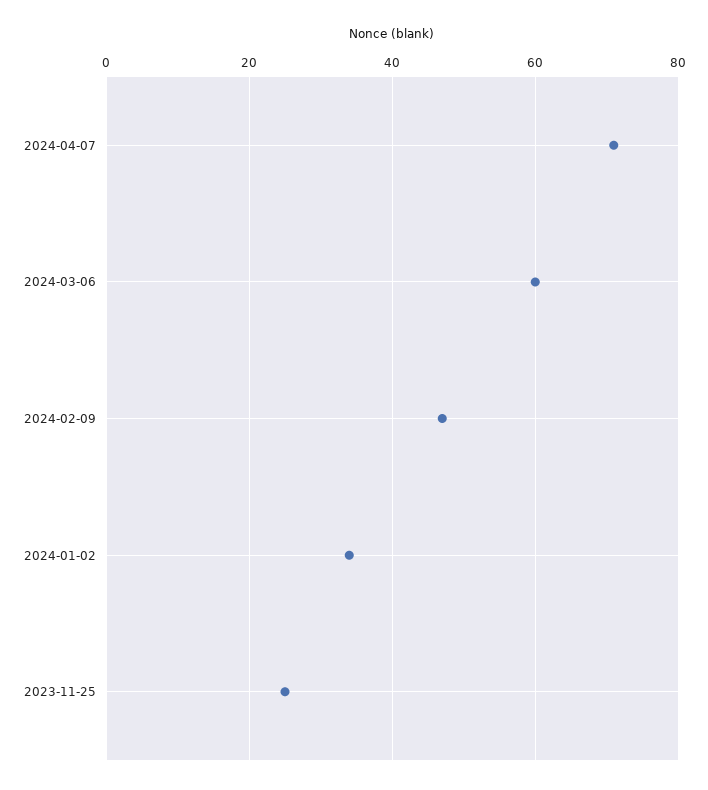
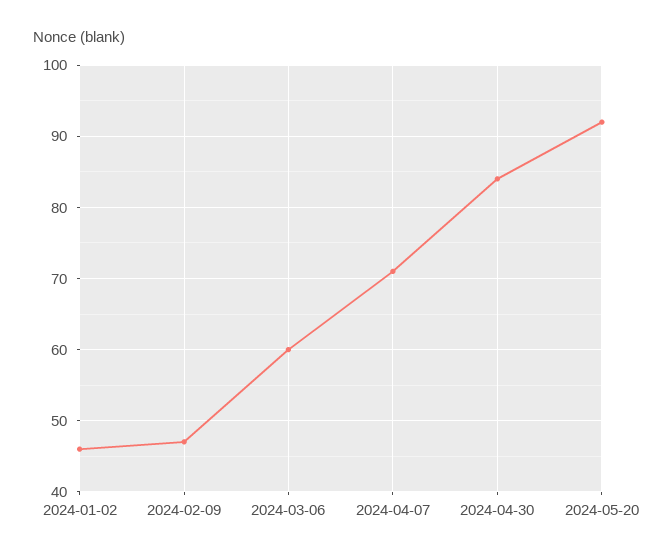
2024-01-02: 35 -> 46
2023-11-25: 25 -> none
2024-04-30: none -> 84
2024-05-20: none -> 92

